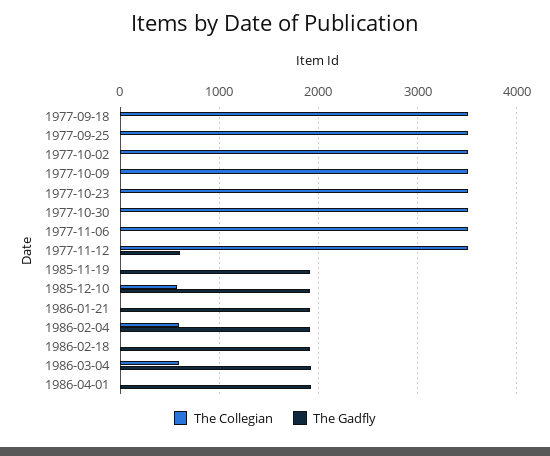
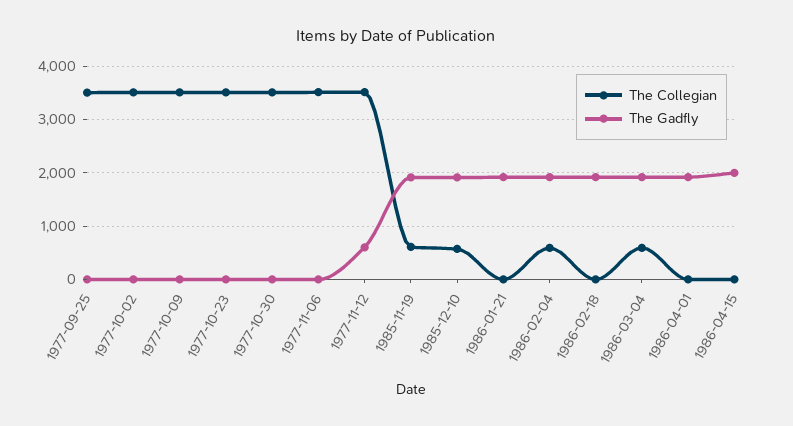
The Collegian, 1977-09-18: 3500 -> none
The Gadfly, 1977-09-18: 0 -> none
The Collegian, 1985-11-19: 0 -> 600
The Collegian, 1986-04-15: none -> 0
The Gadfly, 1986-04-15: none -> 2000

